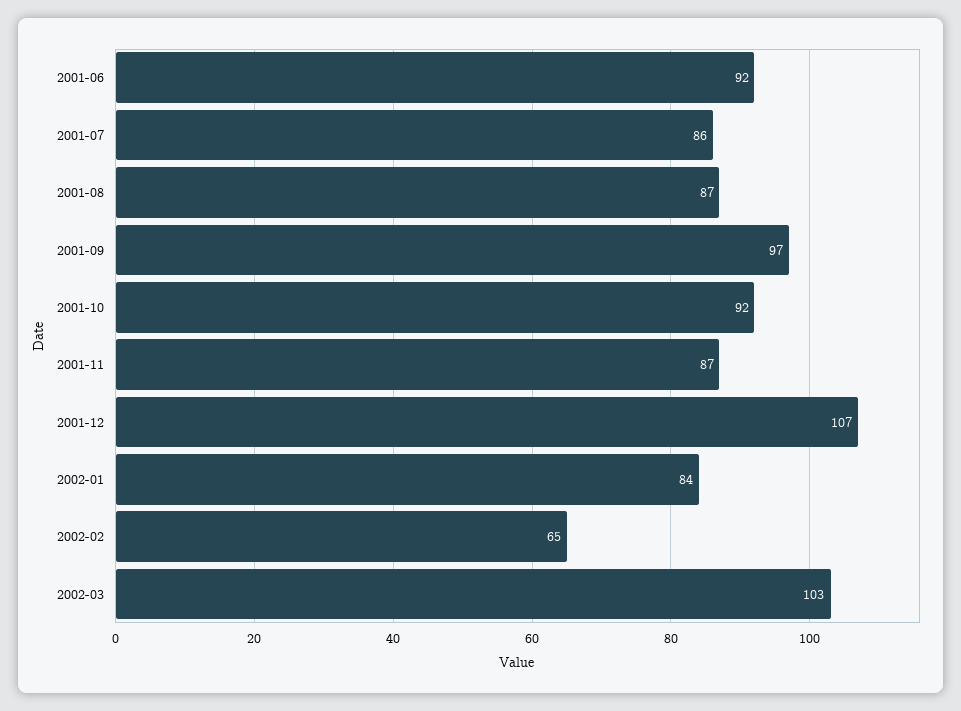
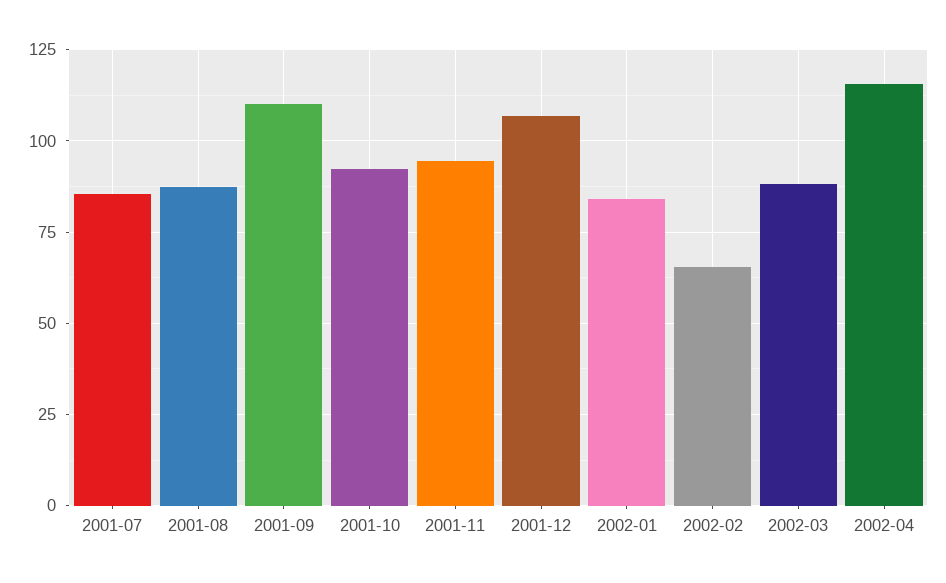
2001-06: 92 -> none
2001-09: 97 -> 110
2001-11: 87 -> 95
2002-03: 103 -> 87.5
2002-04: none -> 115

